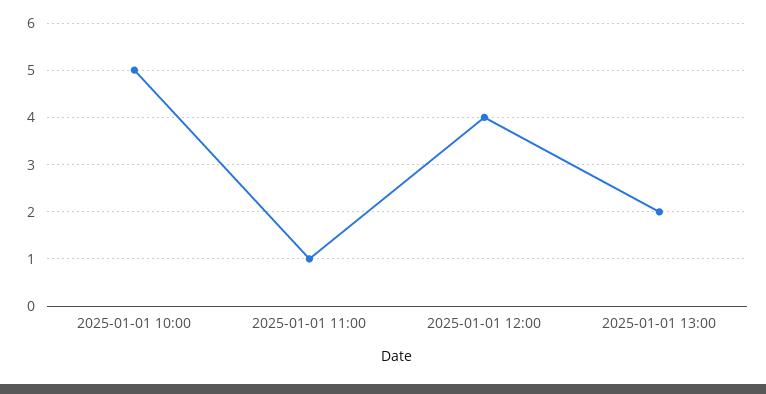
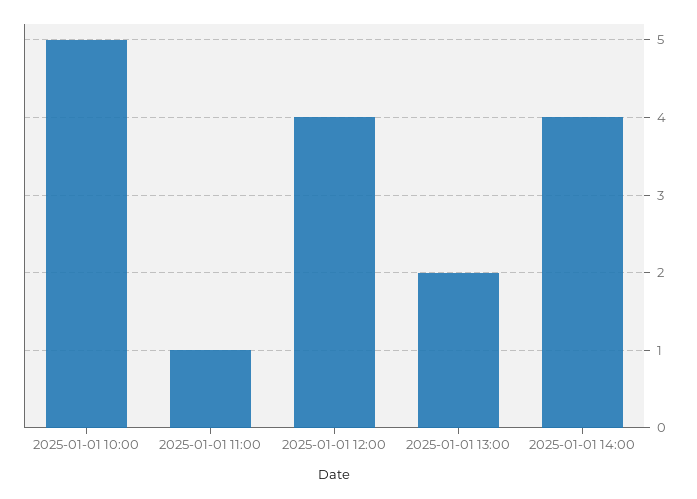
2025-01-01 14:00: none -> 4

